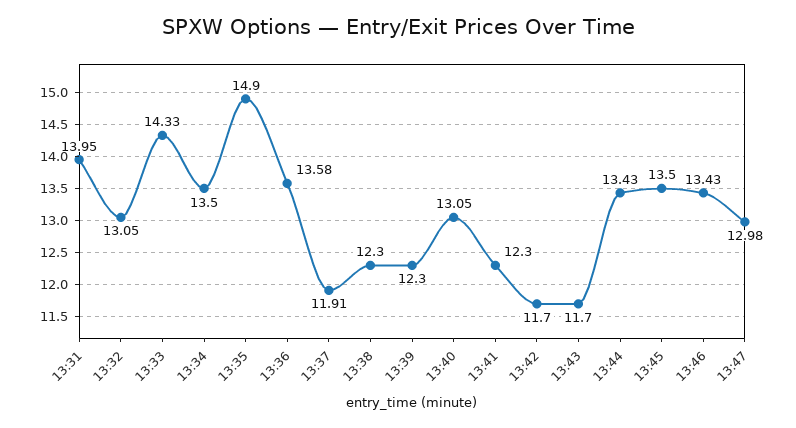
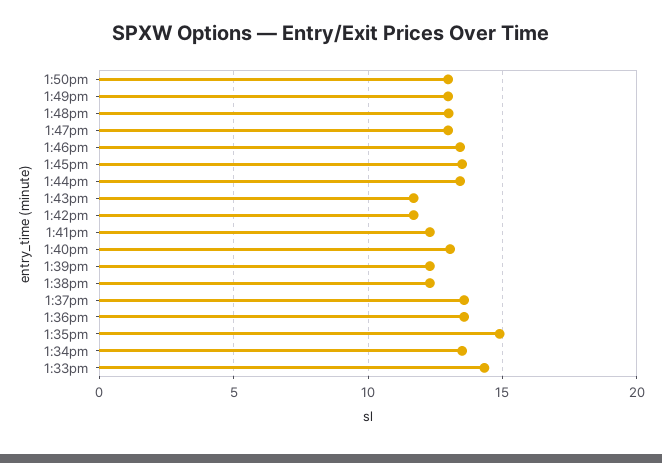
13:31: 13.95 -> none
13:32: 13.05 -> none
13:37: 11.91 -> 13.5
1:50pm: none -> 13
1:49pm: none -> 13
1:48pm: none -> 13

